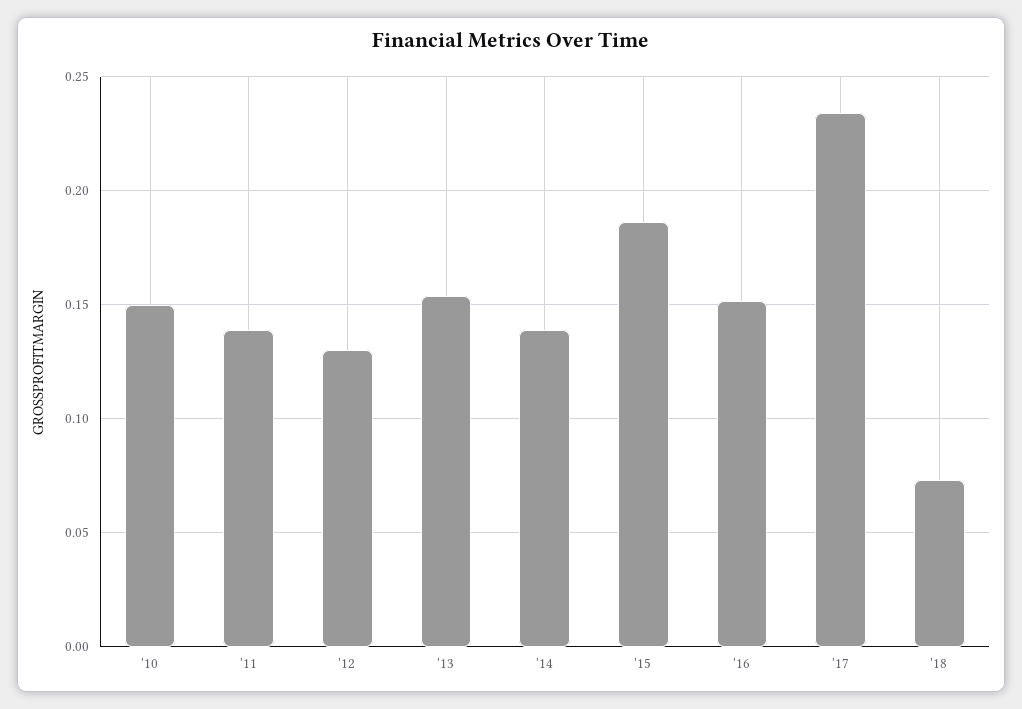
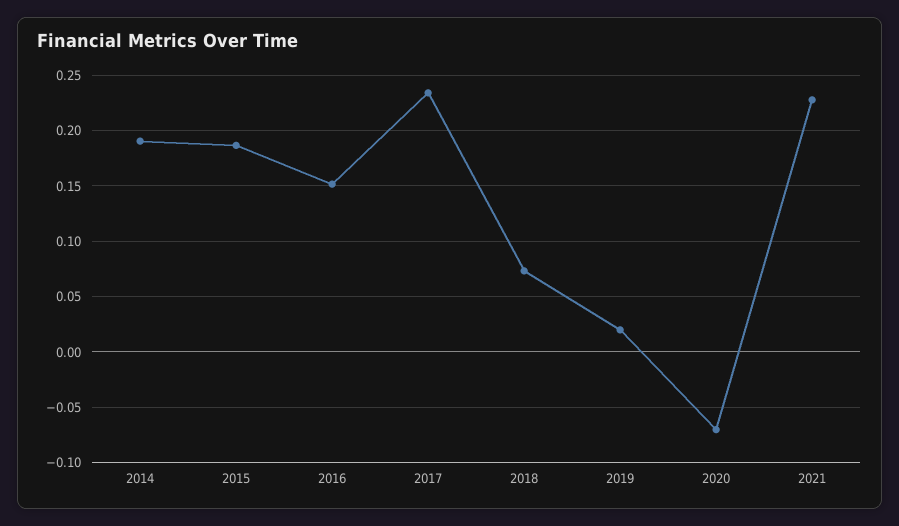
'10: 0.15 -> none
'11: 0.14 -> none
'12: 0.13 -> none
'13: 0.155 -> none
'14: 0.14 -> 0.19
2019: none -> 0.02
2020: none -> -0.07
2021: none -> 0.23

